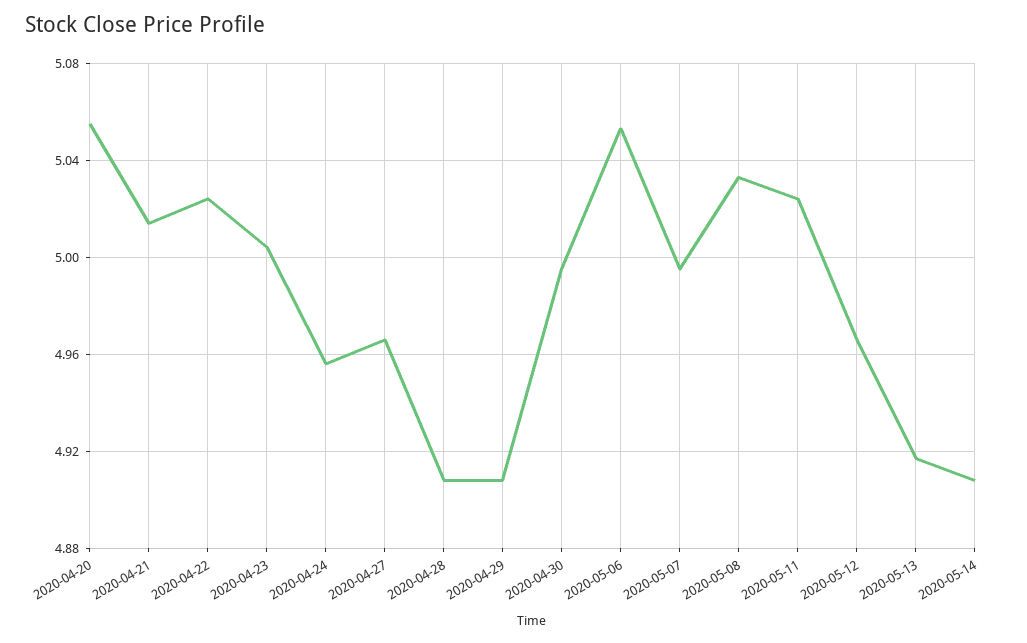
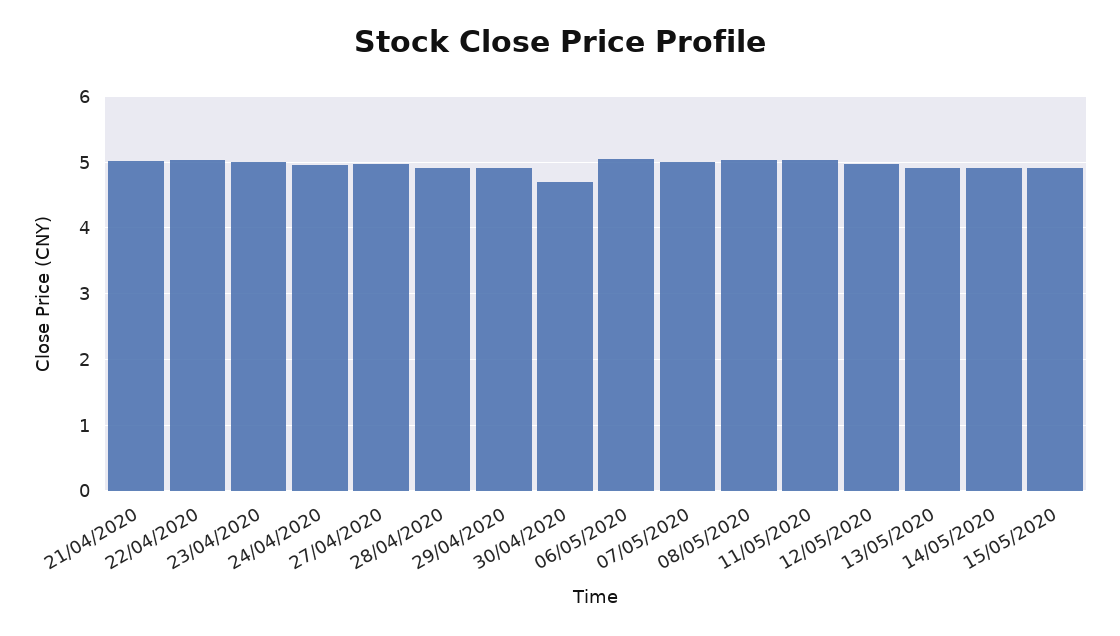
2020-04-20: 5.055 -> none
2020-04-30: 4.995 -> 4.7
15/05/2020: none -> 4.9

